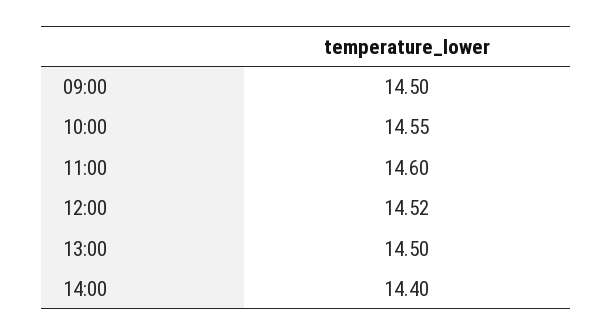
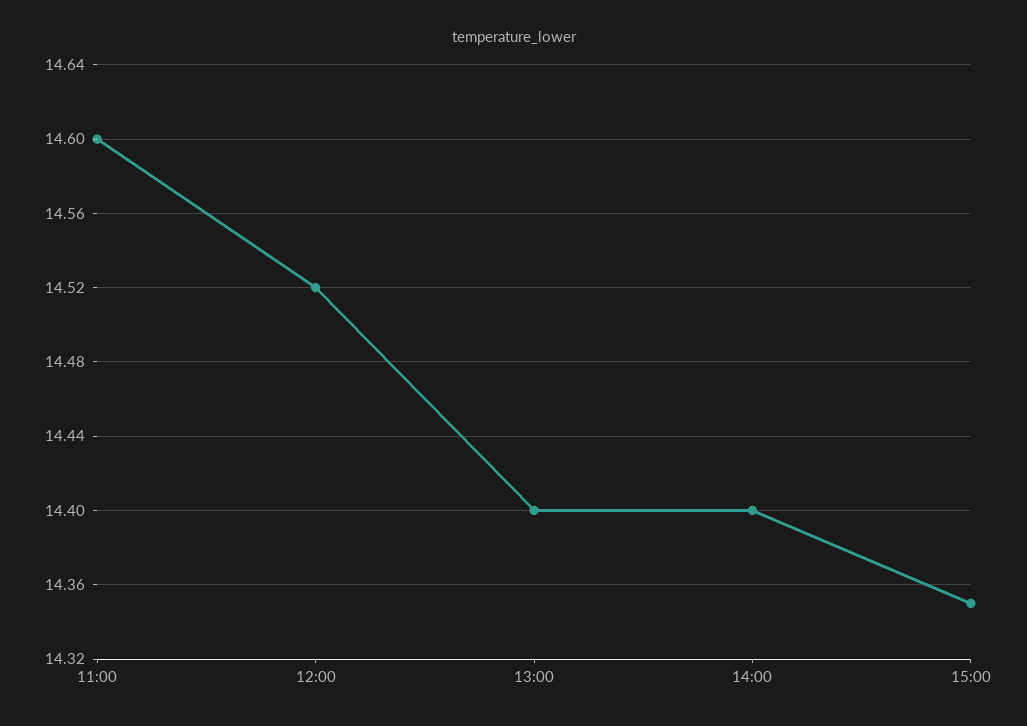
09:00: 14.5 -> none
10:00: 14.55 -> none
13:00: 14.5 -> 14.4
15:00: none -> 14.35

